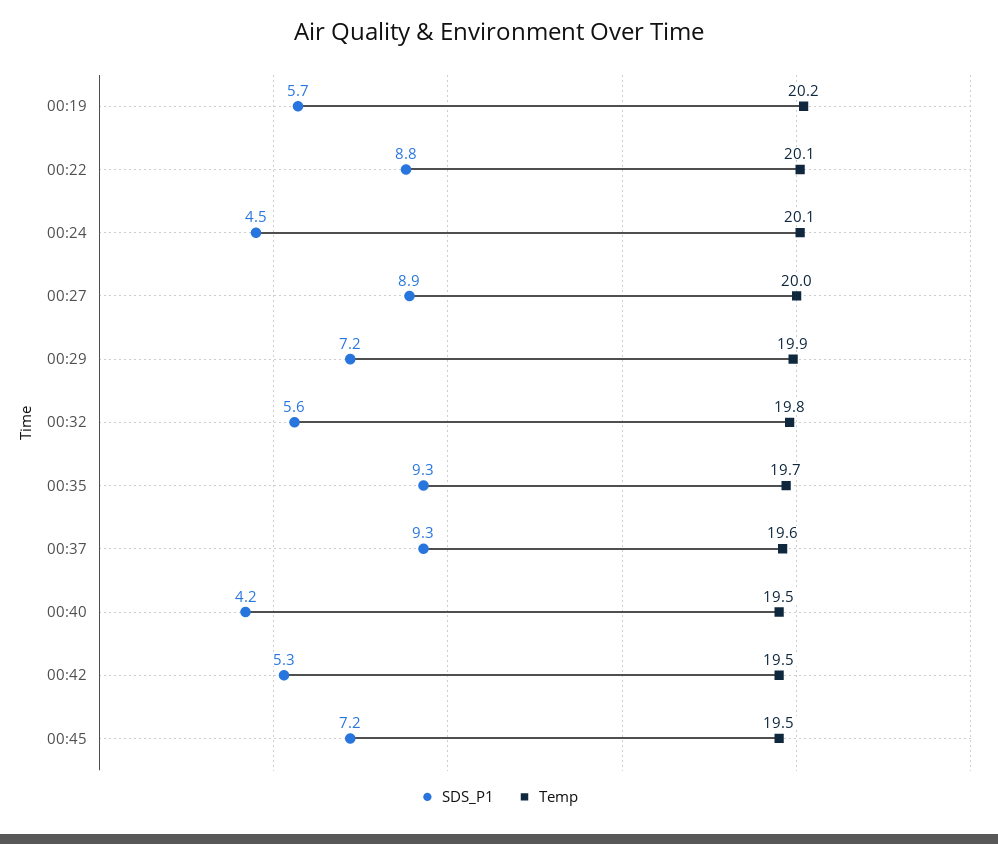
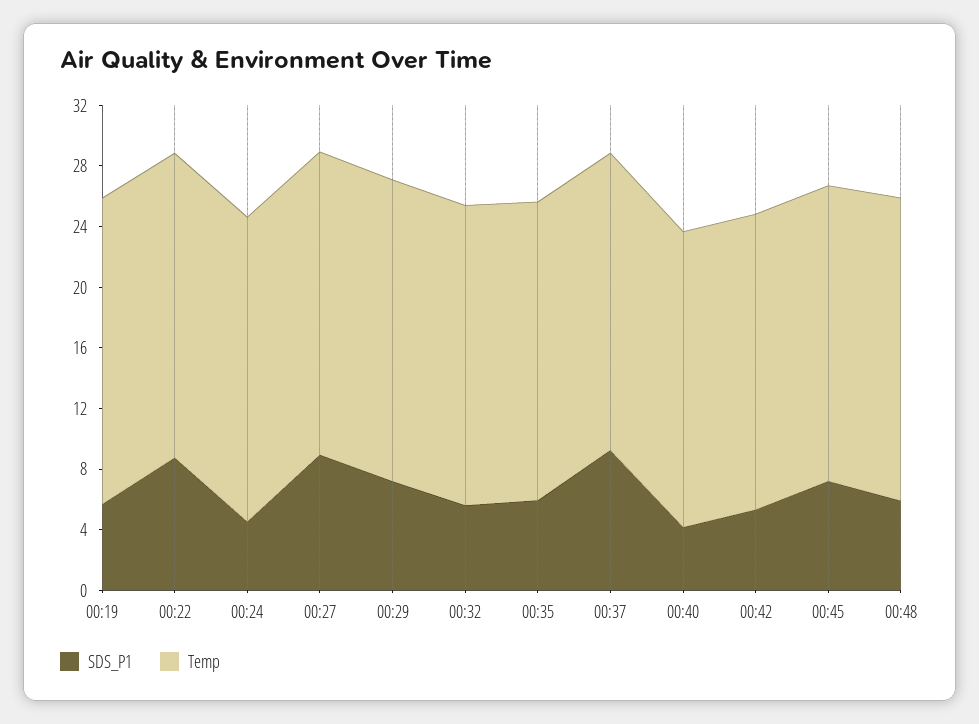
SDS_P1, 00:35: 9.3 -> 6
SDS_P1, 00:48: none -> 6
Temp, 00:48: none -> 20

